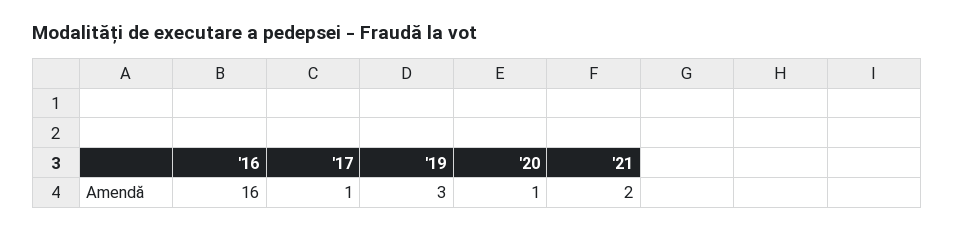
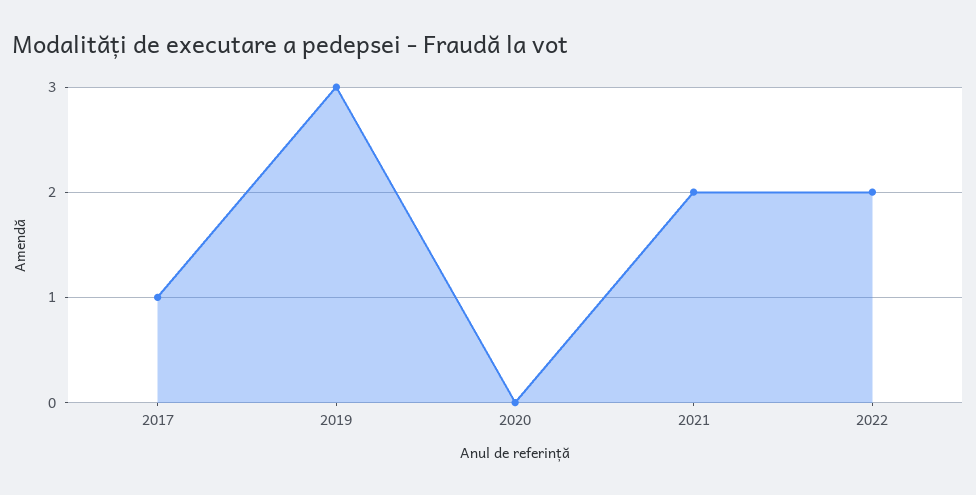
'16: 16 -> none
'20: 1 -> 0
2022: none -> 2

